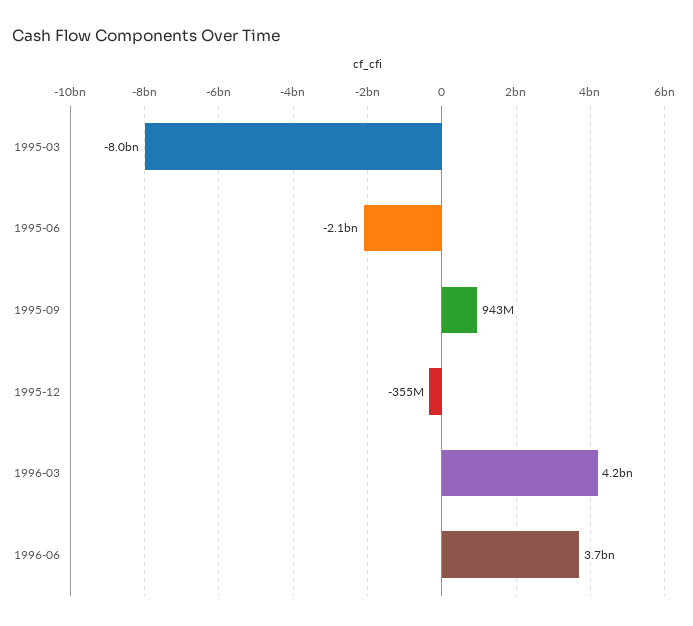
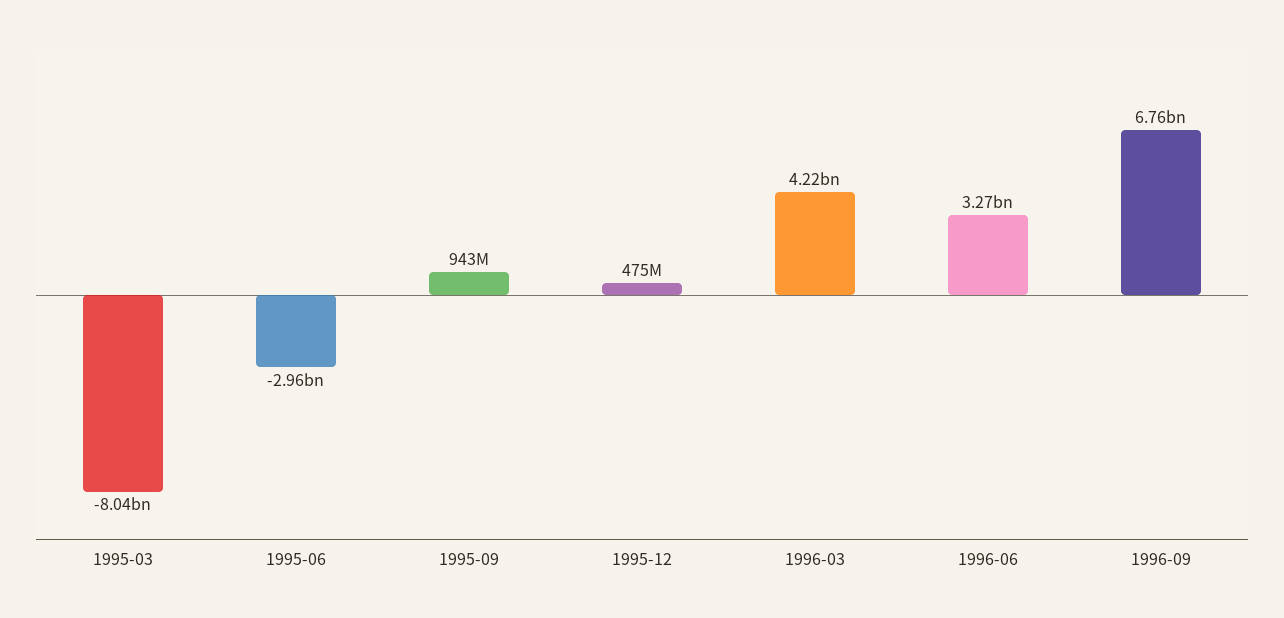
1995-06: -2100000000 -> -2960000000
1995-12: -355000000 -> 475000000
1996-06: 3700000000 -> 3270000000
1996-09: none -> 6760000000

